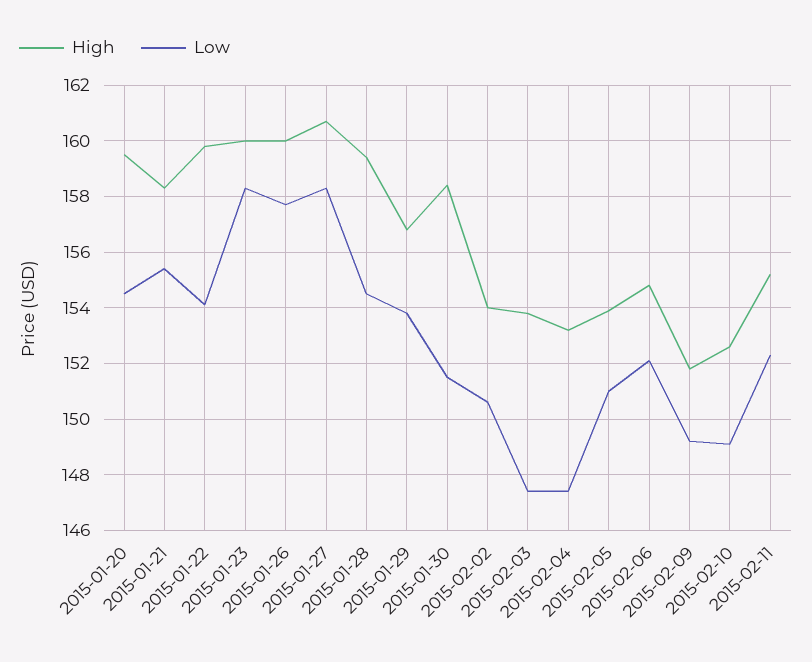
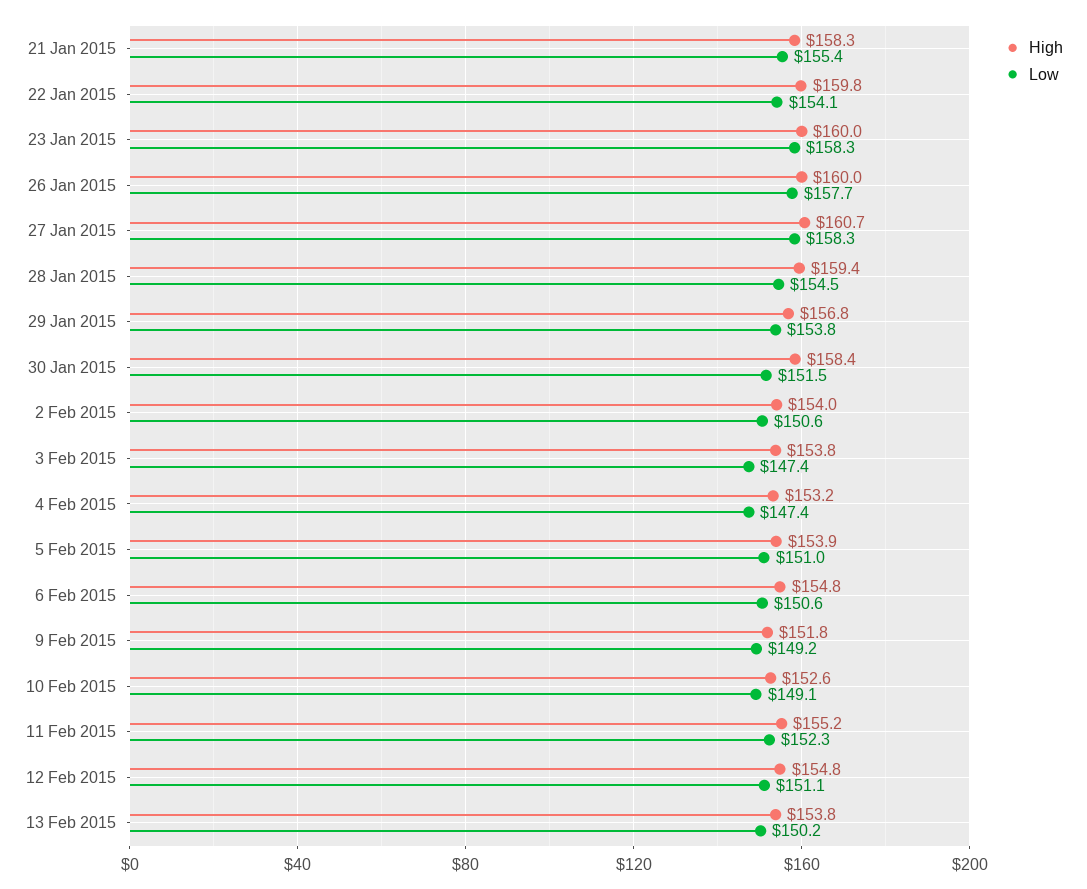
High, 2015-01-20: 159.5 -> none
Low, 2015-01-20: 154.5 -> none
Low, 2015-02-06: 152 -> 150.6
High, 12 Feb 2015: none -> 154.8
Low, 12 Feb 2015: none -> 151.1
High, 13 Feb 2015: none -> 153.8
Low, 13 Feb 2015: none -> 150.2

